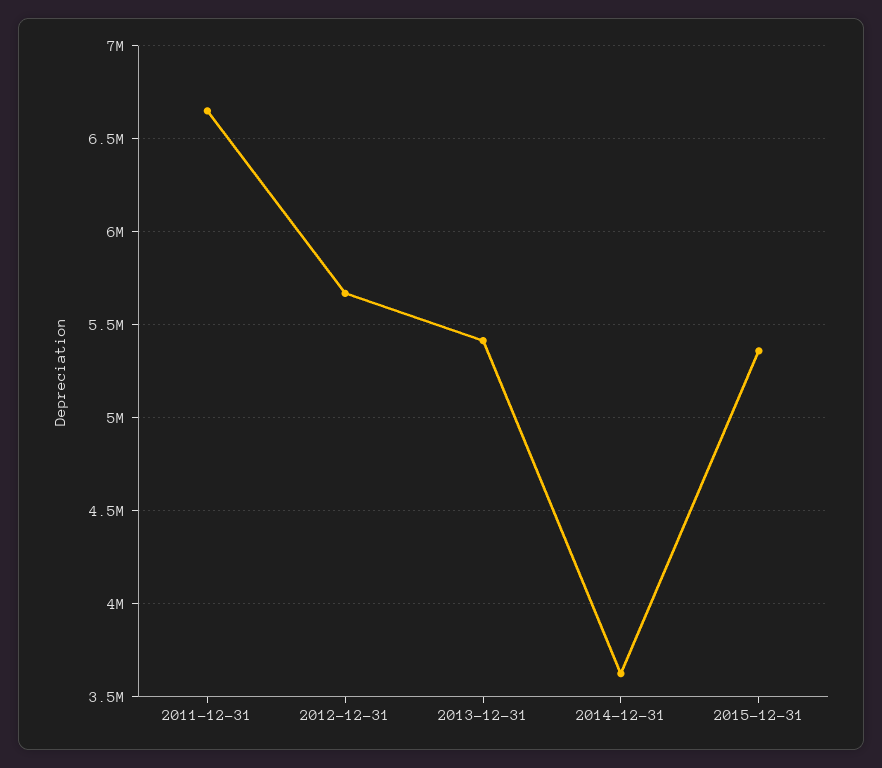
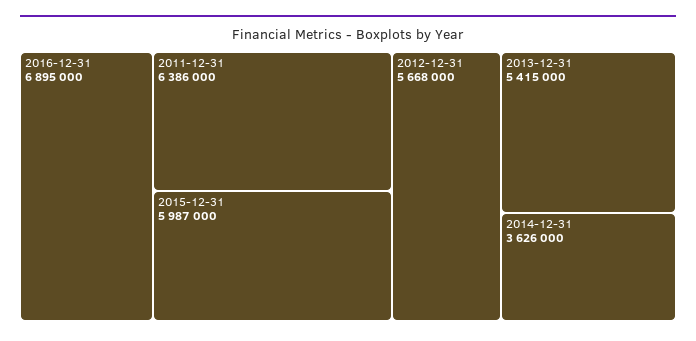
2011-12-31: 6650000 -> 6386000
2015-12-31: 5350000 -> 5987000
2016-12-31: none -> 6895000

